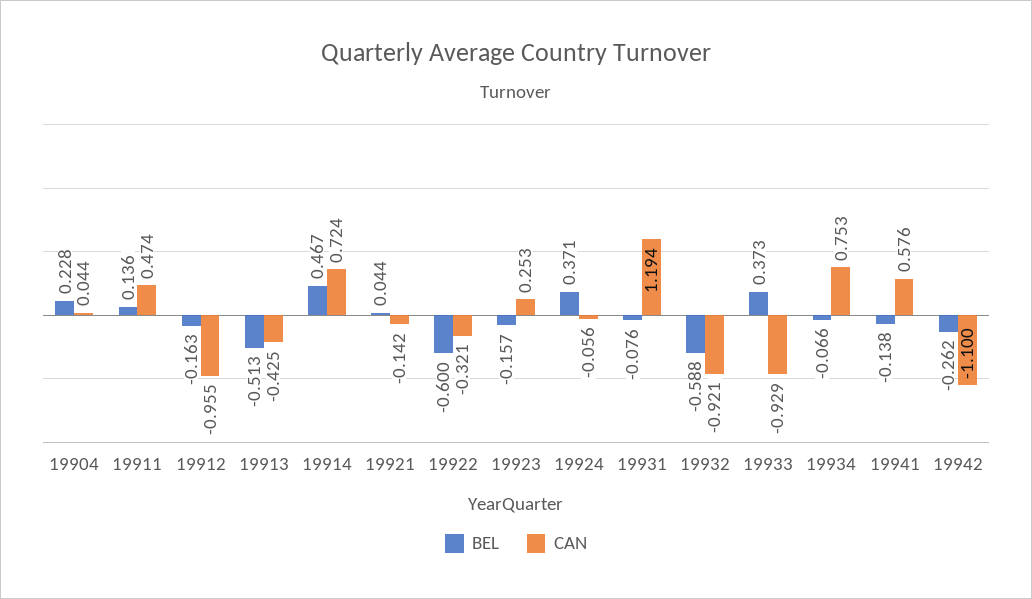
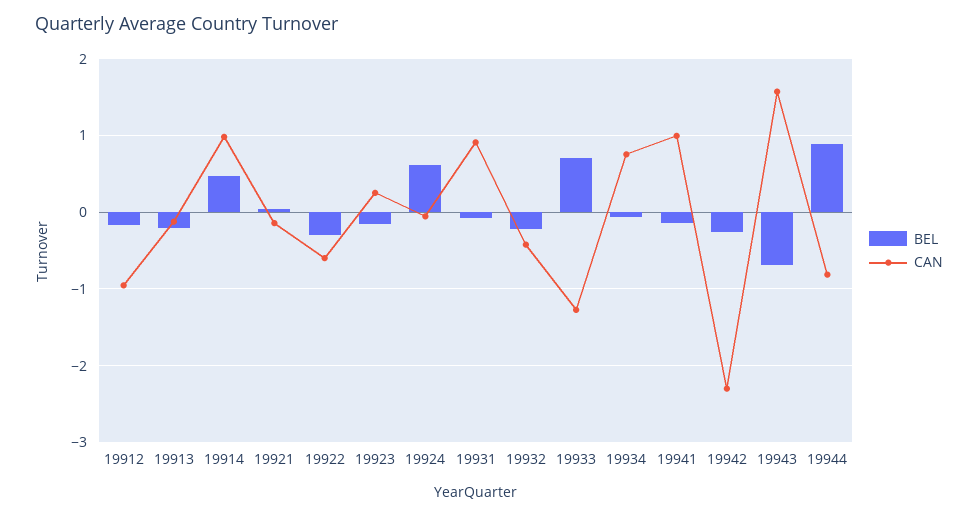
BEL, 19904: 0.228 -> none
CAN, 19904: 0.044 -> none
BEL, 19911: 0.136 -> none
CAN, 19911: 0.474 -> none
BEL, 19913: -0.513 -> -0.2
CAN, 19913: -0.425 -> -0.1
CAN, 19914: 0.724 -> 1
BEL, 19922: -0.6 -> -0.3
CAN, 19922: -0.321 -> -0.6
BEL, 19924: 0.371 -> 0.6
CAN, 19931: 1.194 -> 0.9
BEL, 19932: -0.588 -> -0.2
CAN, 19932: -0.921 -> -0.4
BEL, 19933: 0.373 -> 0.7
CAN, 19933: -0.929 -> -1.3
CAN, 19941: 0.576 -> 1
CAN, 19942: -1.1 -> -2.3
BEL, 19943: none -> -0.7
CAN, 19943: none -> 1.6
BEL, 19944: none -> 0.9
CAN, 19944: none -> -0.8

